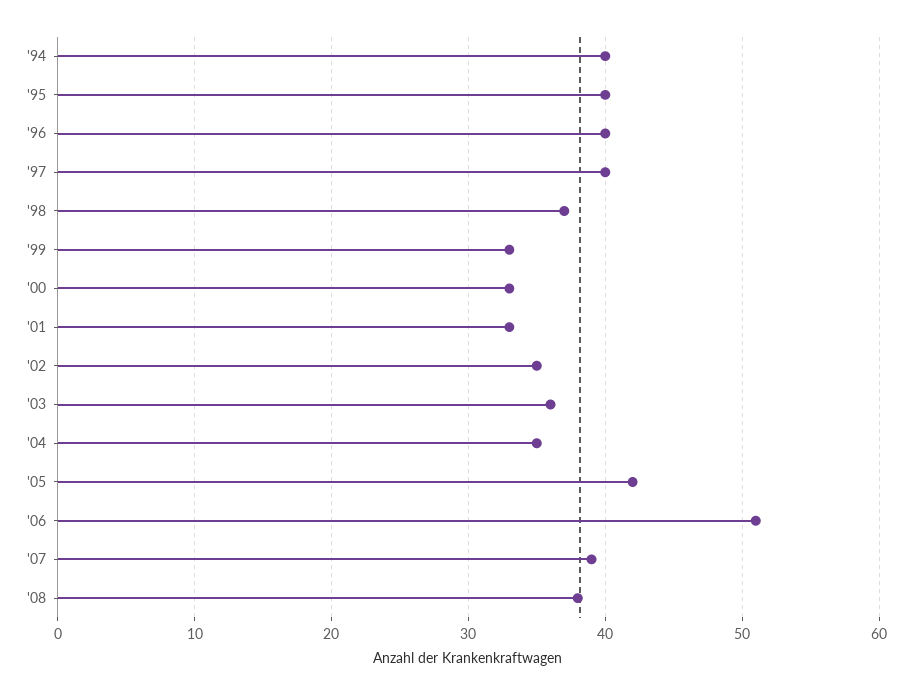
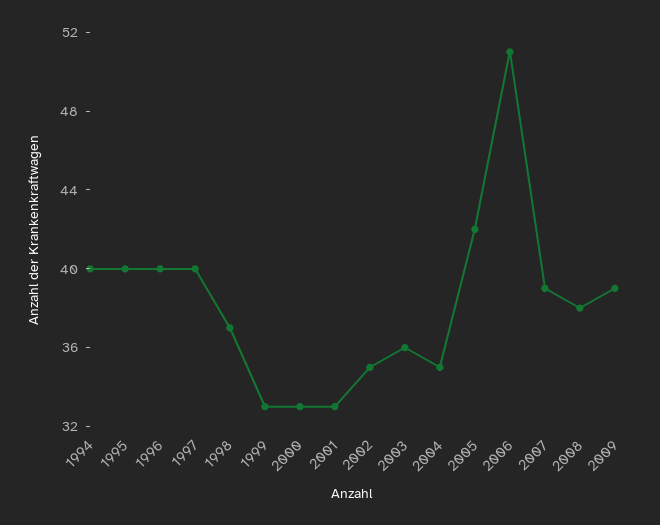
2009: none -> 39

